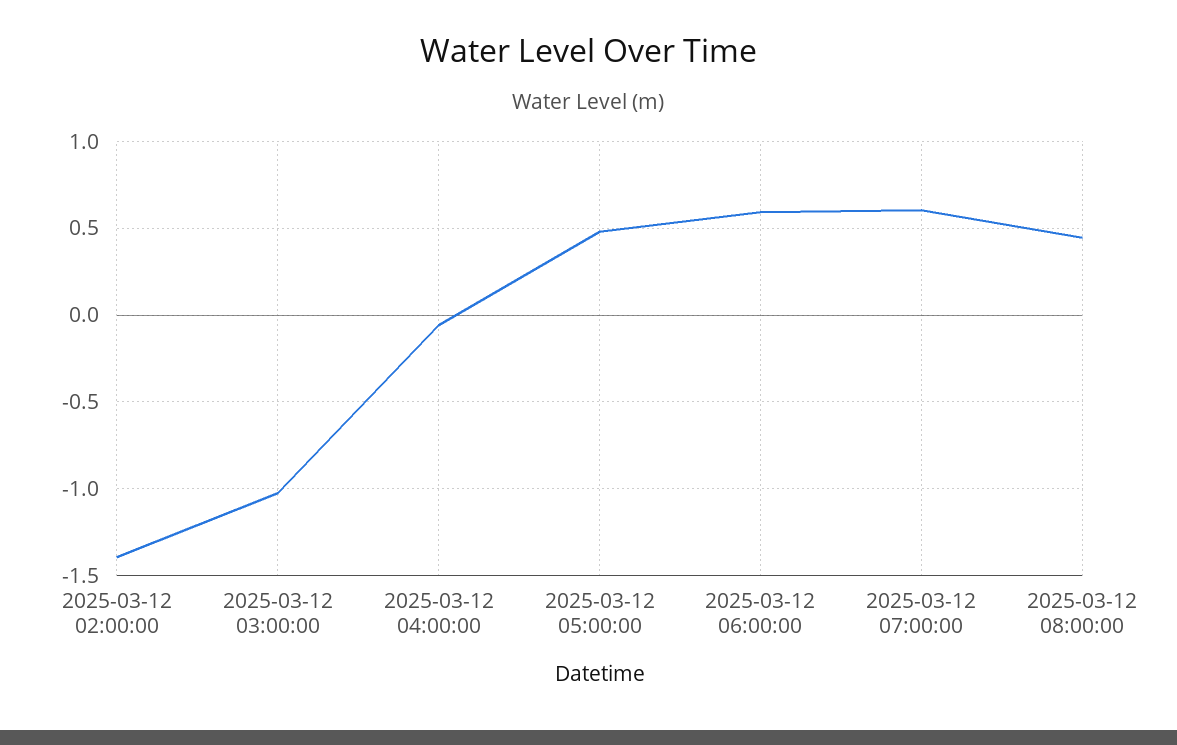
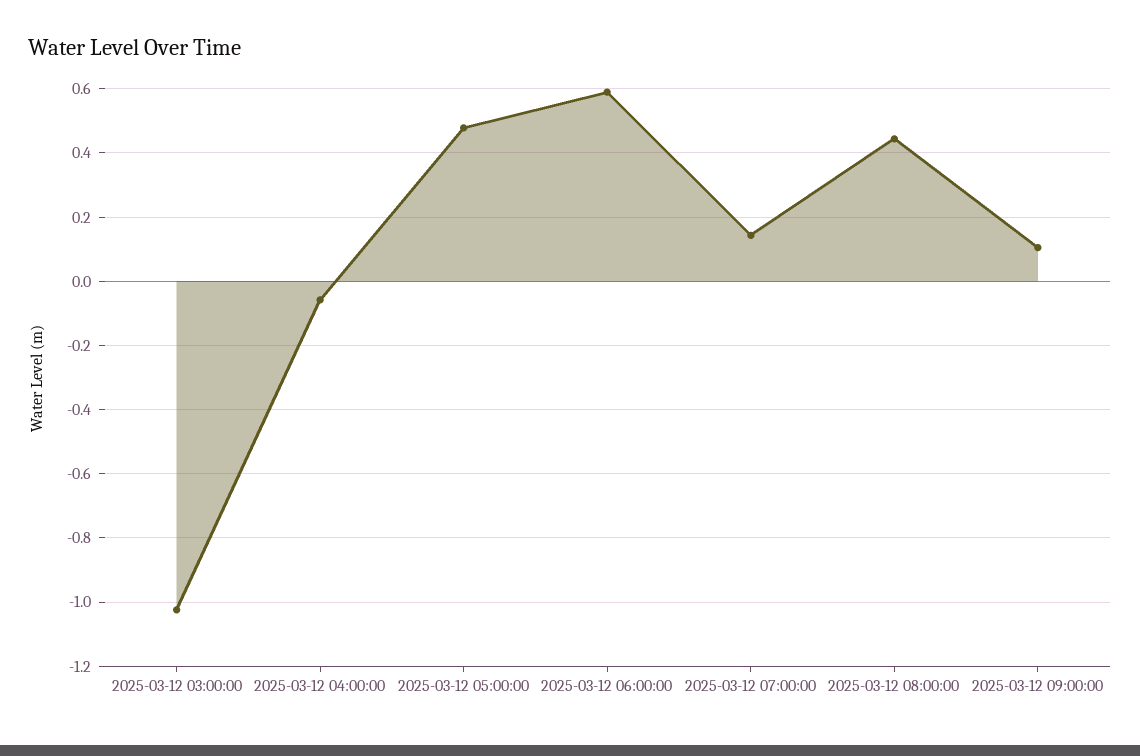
2025-03-12 02:00:00: -1.4 -> none
2025-03-12 07:00:00: 0.6 -> 0.14
2025-03-12 09:00:00: none -> 0.1

